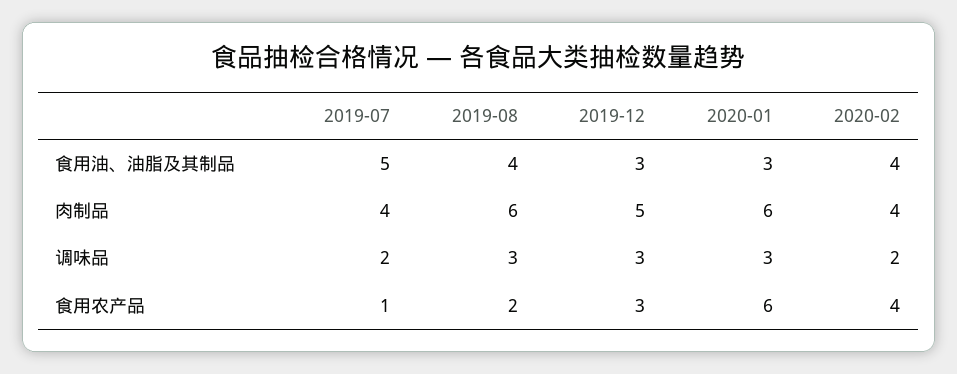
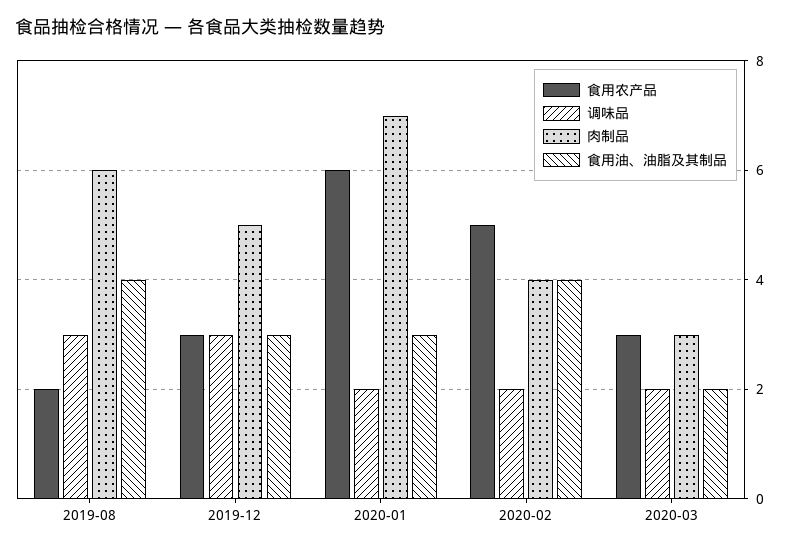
食用油、油脂及其制品, 2019-07: 5 -> none
肉制品, 2019-07: 4 -> none
肉制品, 2020-01: 6 -> 7
调味品, 2019-07: 2 -> none
调味品, 2020-01: 3 -> 2
食用农产品, 2019-07: 1 -> none
食用农产品, 2020-02: 4 -> 5
食用农产品, 2020-03: none -> 3
调味品, 2020-03: none -> 2
肉制品, 2020-03: none -> 3
食用油、油脂及其制品, 2020-03: none -> 2

